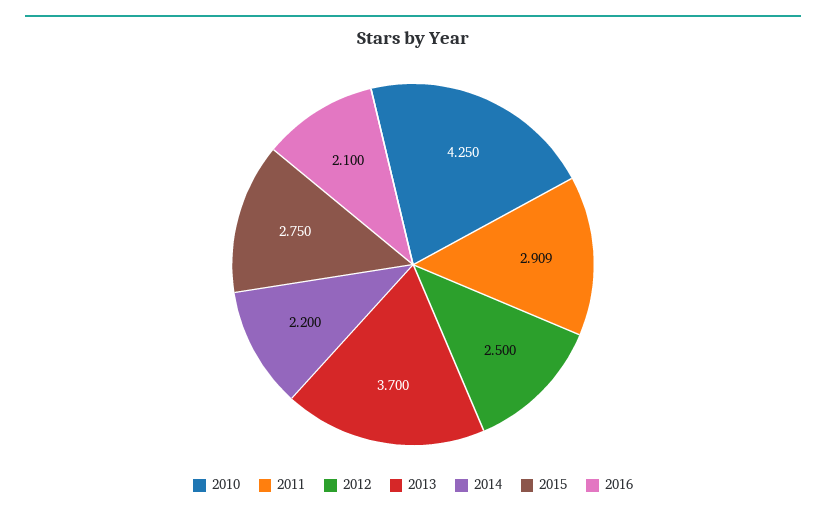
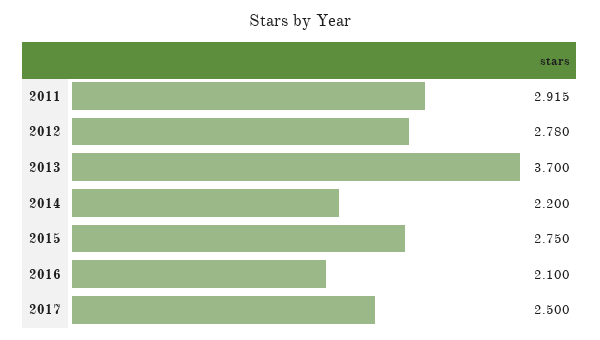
2010: 4.25 -> none
2011: 2.909 -> 2.915
2012: 2.5 -> 2.78
2017: none -> 2.5

